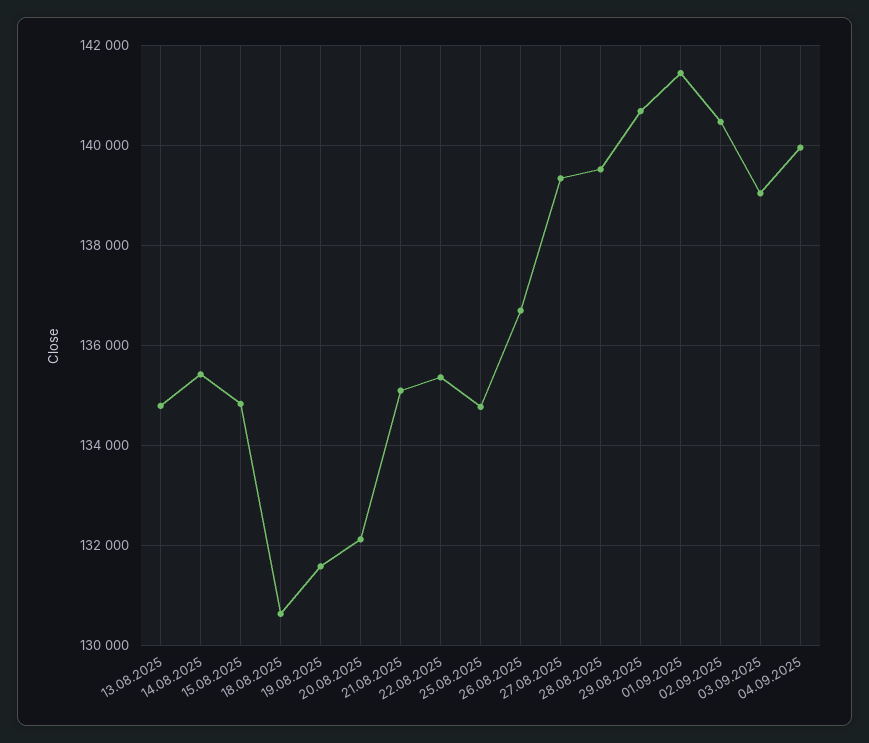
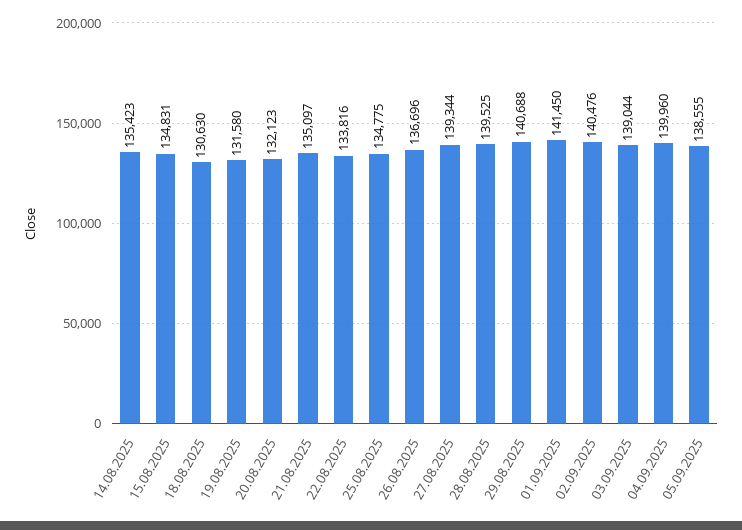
13.08.2025: 134800 -> none
22.08.2025: 135400 -> 133816
05.09.2025: none -> 138555

